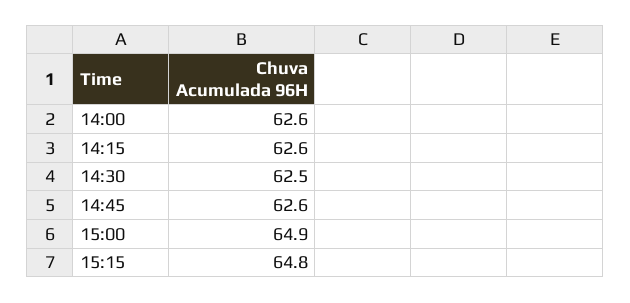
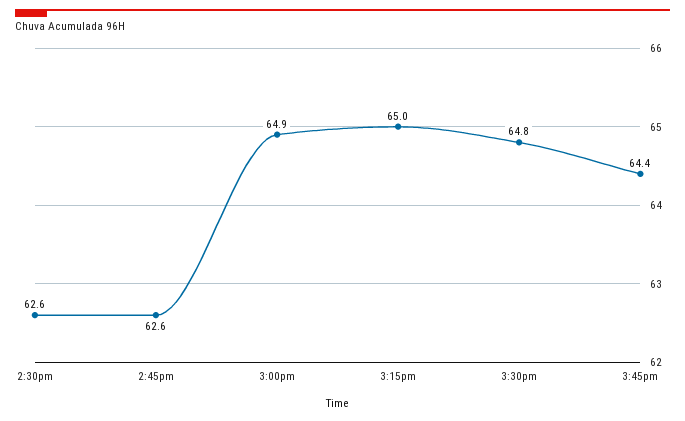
14:00: 62.6 -> none
14:15: 62.6 -> none
14:30: 62.5 -> 62.6
15:15: 64.8 -> 65
3:30pm: none -> 64.8
3:45pm: none -> 64.4

